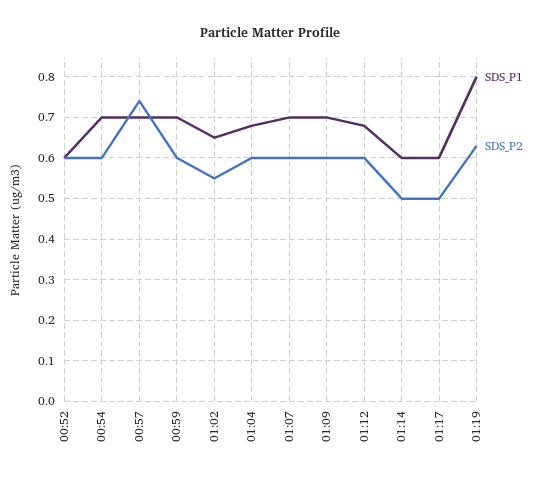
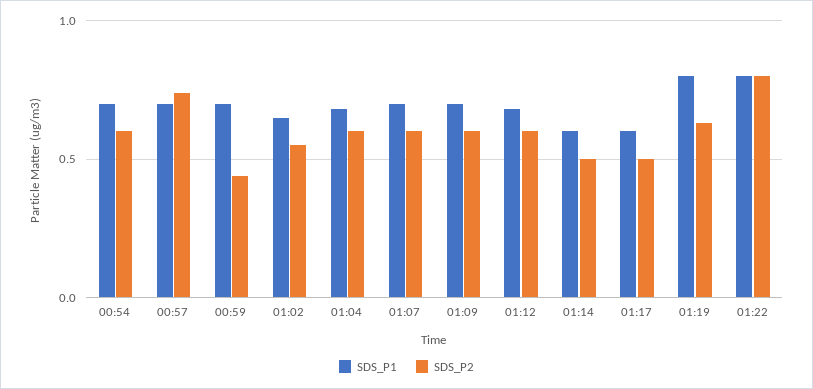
SDS_P1, 00:52: 0.6 -> none
SDS_P2, 00:52: 0.6 -> none
SDS_P2, 00:59: 0.6 -> 0.45
SDS_P1, 01:22: none -> 0.8
SDS_P2, 01:22: none -> 0.8

